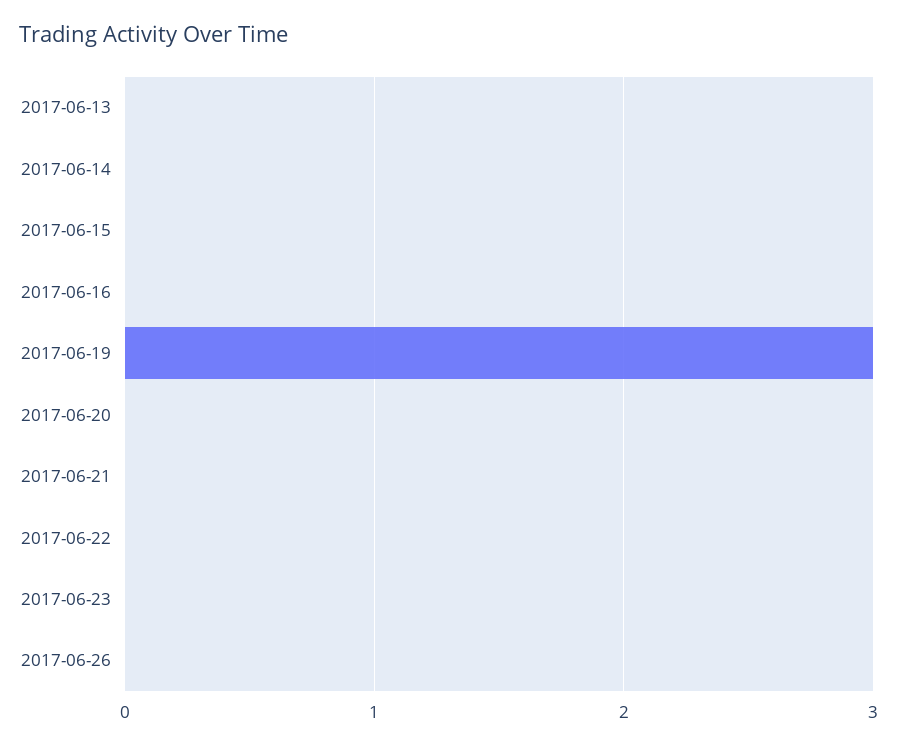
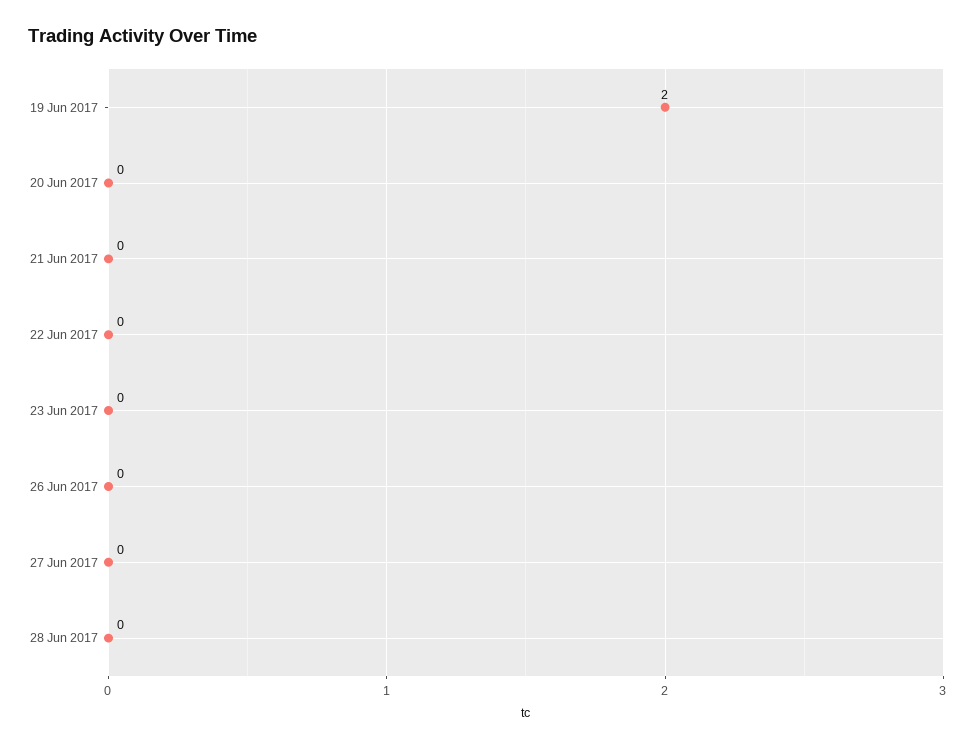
2017-06-13: 0 -> none
2017-06-14: 0 -> none
2017-06-15: 0 -> none
2017-06-16: 0 -> none
2017-06-19: 3 -> 2
27 Jun 2017: none -> 0
28 Jun 2017: none -> 0

